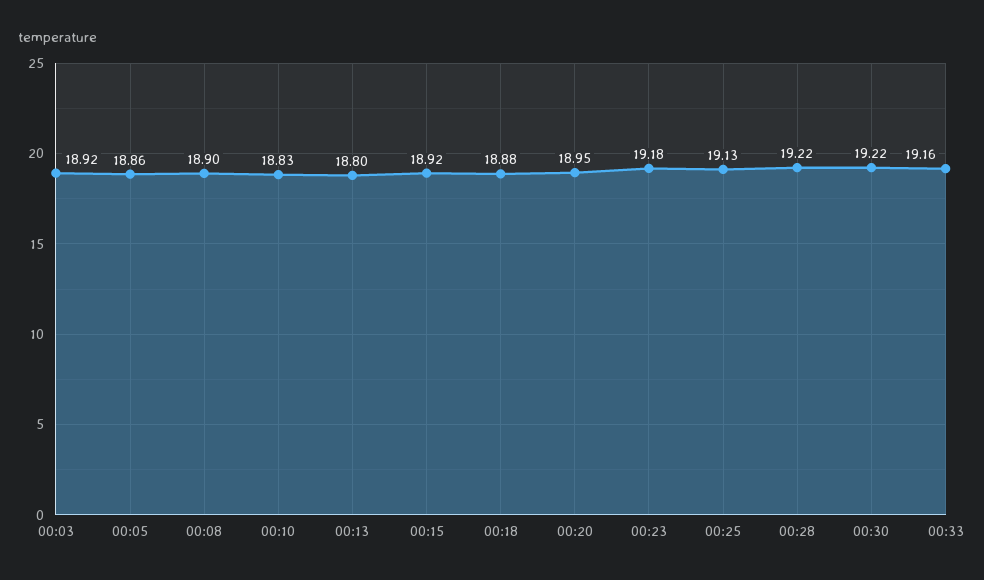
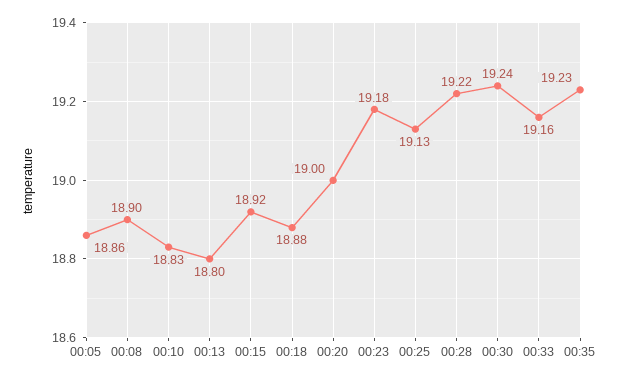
00:03: 18.92 -> none
00:20: 18.95 -> 19
00:30: 19.22 -> 19.24
00:35: none -> 19.23

